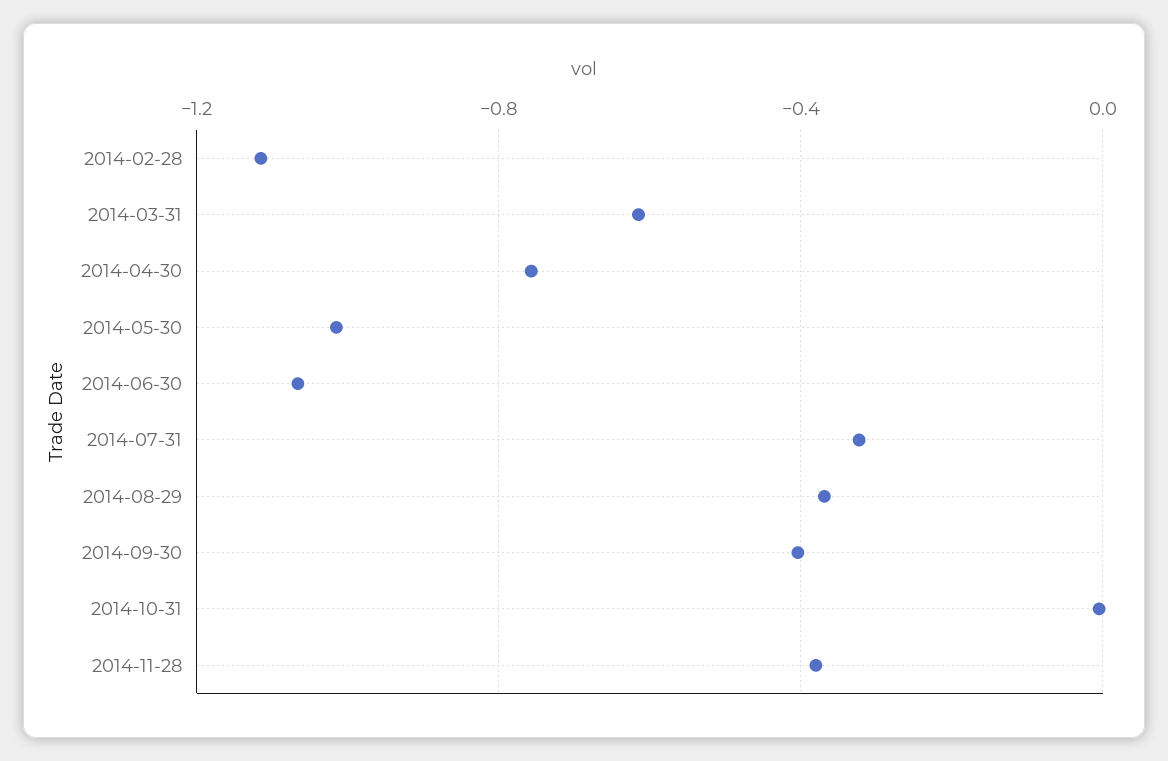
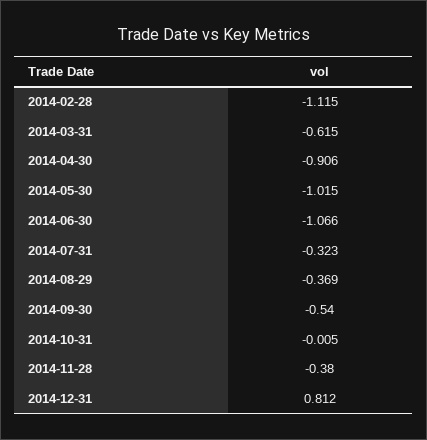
2014-04-30: -0.75 -> -0.906
2014-09-30: -0.4 -> -0.54
2014-12-31: none -> 0.812

